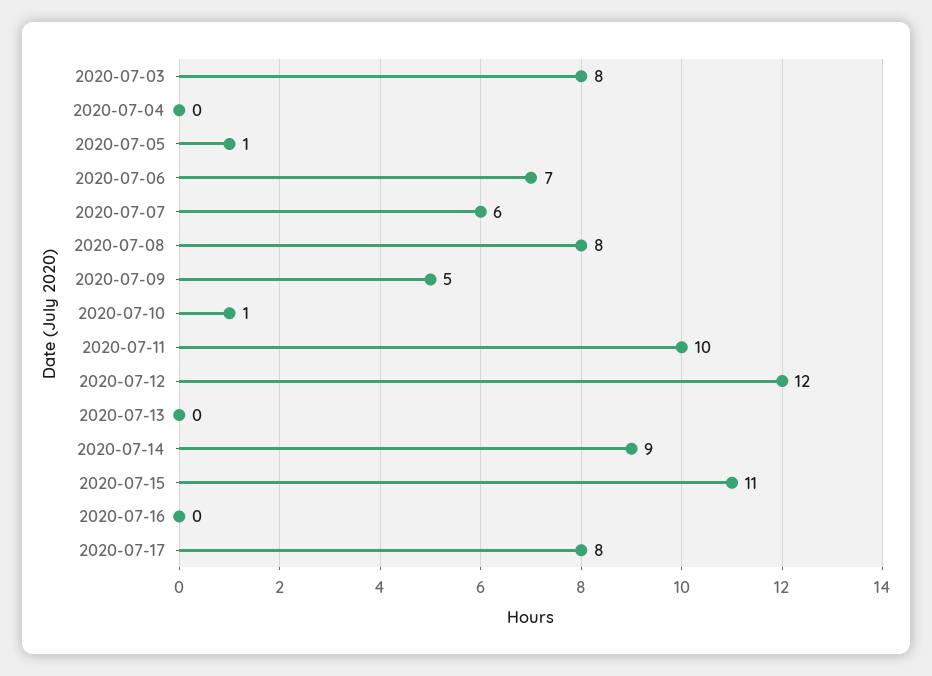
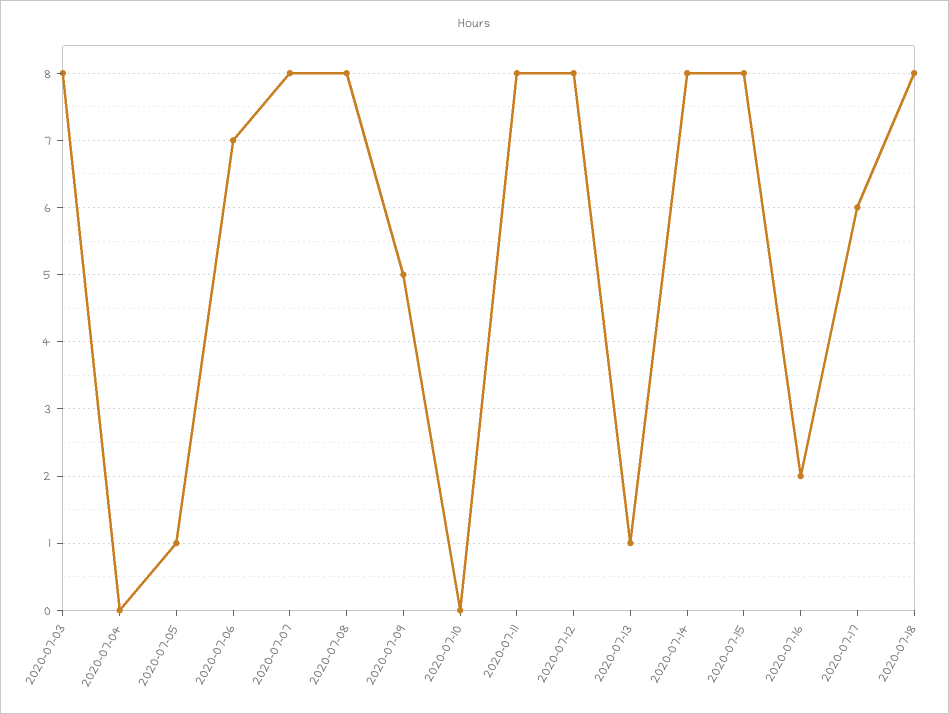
2020-07-07: 6 -> 8
2020-07-10: 1 -> 0
2020-07-11: 10 -> 8
2020-07-12: 12 -> 8
2020-07-13: 0 -> 1
2020-07-14: 9 -> 8
2020-07-15: 11 -> 8
2020-07-16: 0 -> 2
2020-07-17: 8 -> 6
2020-07-18: none -> 8

